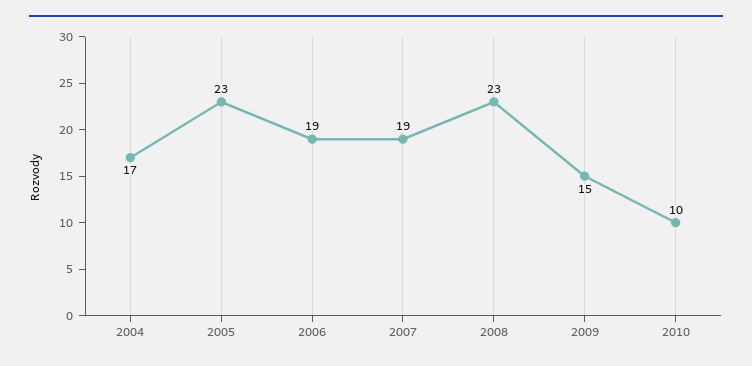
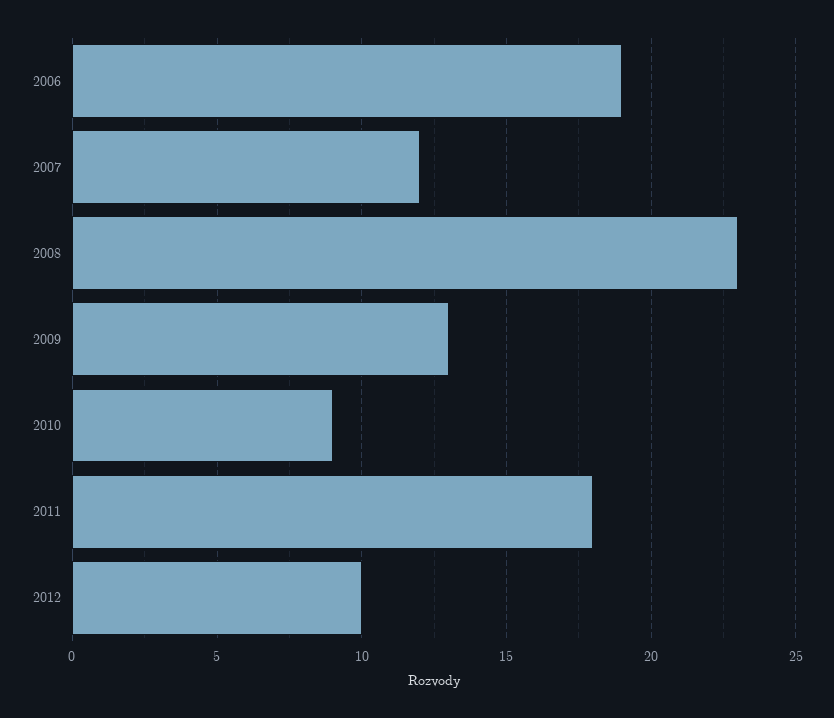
2004: 17 -> none
2005: 23 -> none
2007: 19 -> 12
2009: 15 -> 13
2010: 10 -> 9
2011: none -> 18
2012: none -> 10

